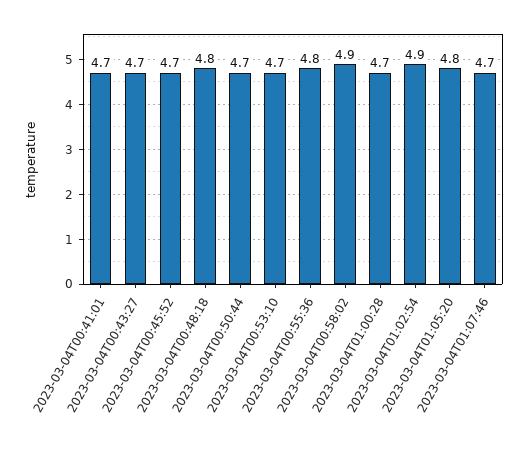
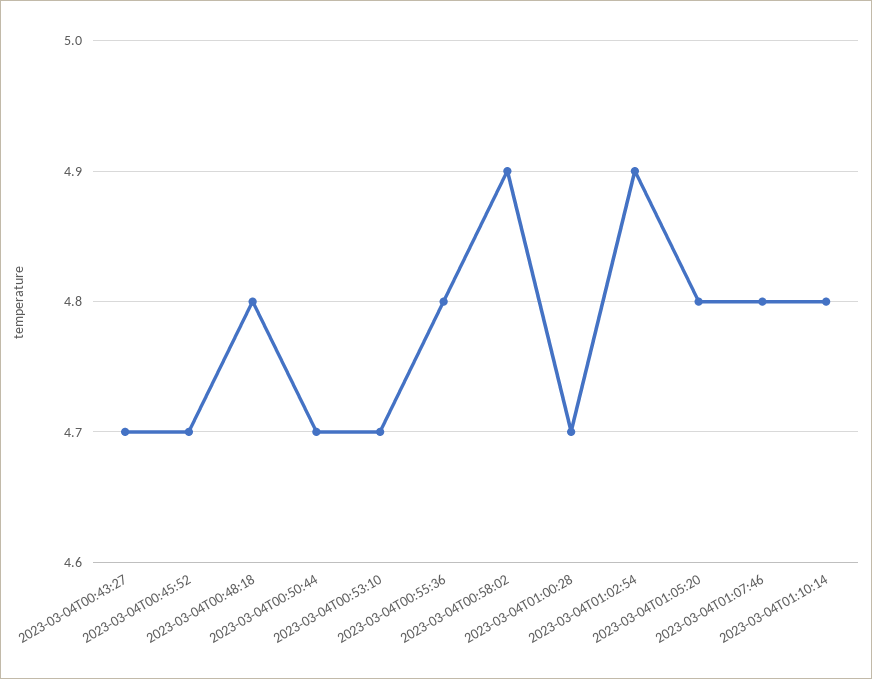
2023-03-04T00:41:01: 4.7 -> none
2023-03-04T01:07:46: 4.7 -> 4.8
2023-03-04T01:10:14: none -> 4.8

